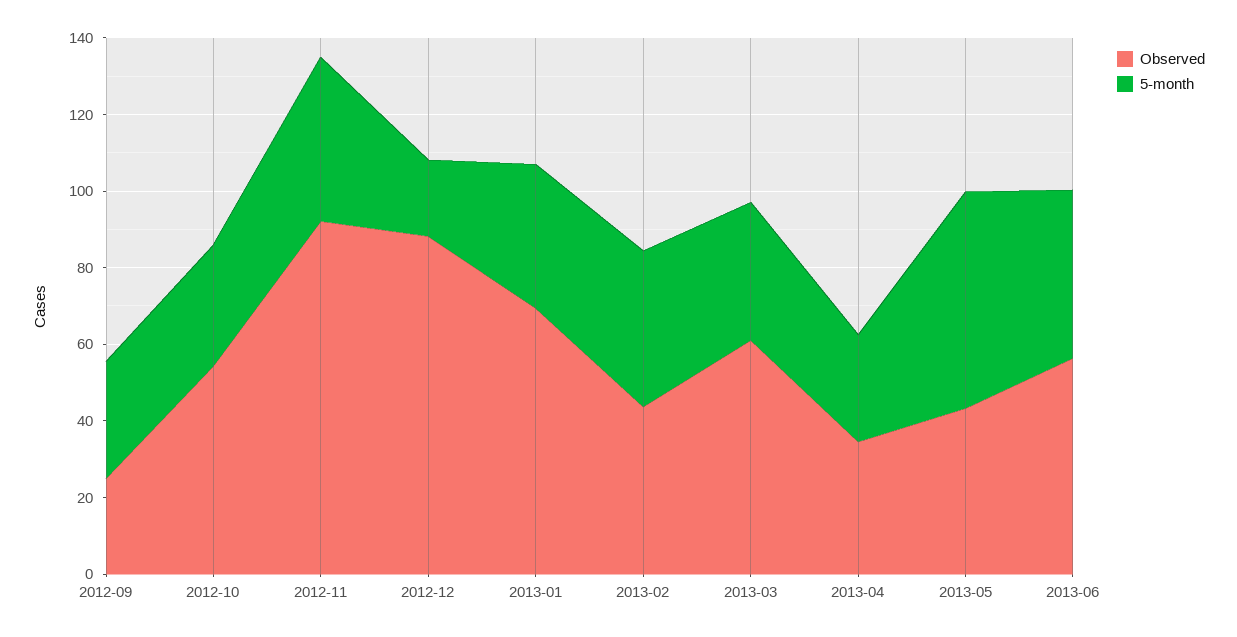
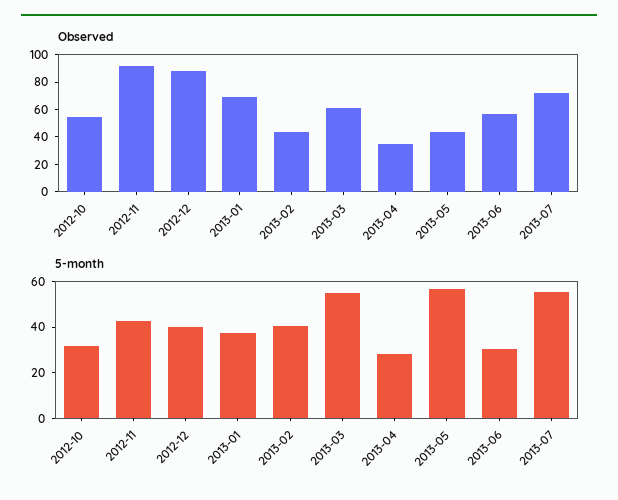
Observed, 2012-09: 25 -> none
5-month, 2012-09: 30 -> none
5-month, 2012-12: 20 -> 40
5-month, 2013-03: 35 -> 55
5-month, 2013-06: 45 -> 30
Observed, 2013-07: none -> 70
5-month, 2013-07: none -> 55

